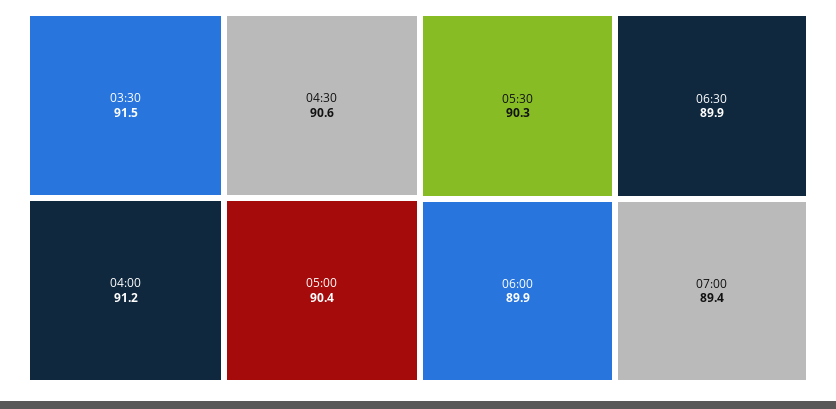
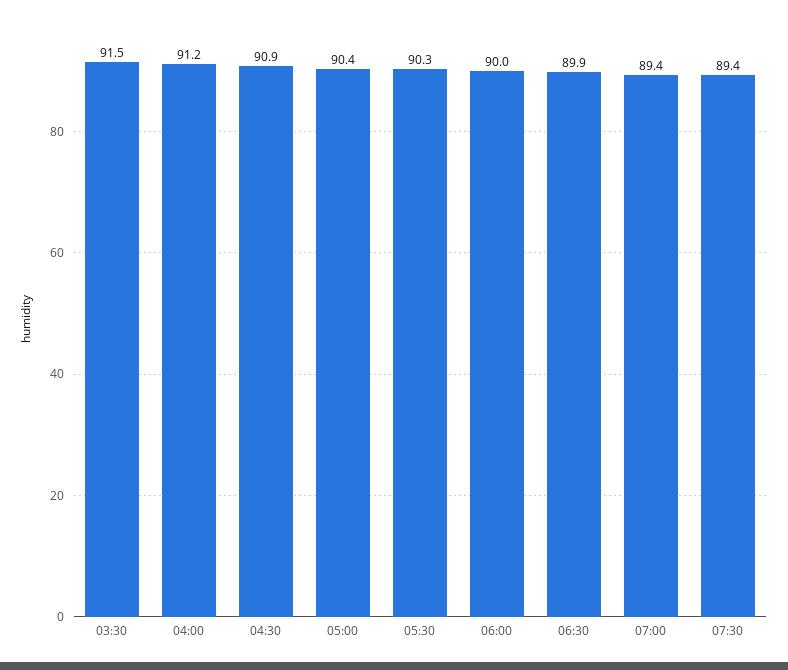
04:30: 90.6 -> 90.9
06:00: 89.9 -> 90
07:30: none -> 89.4

